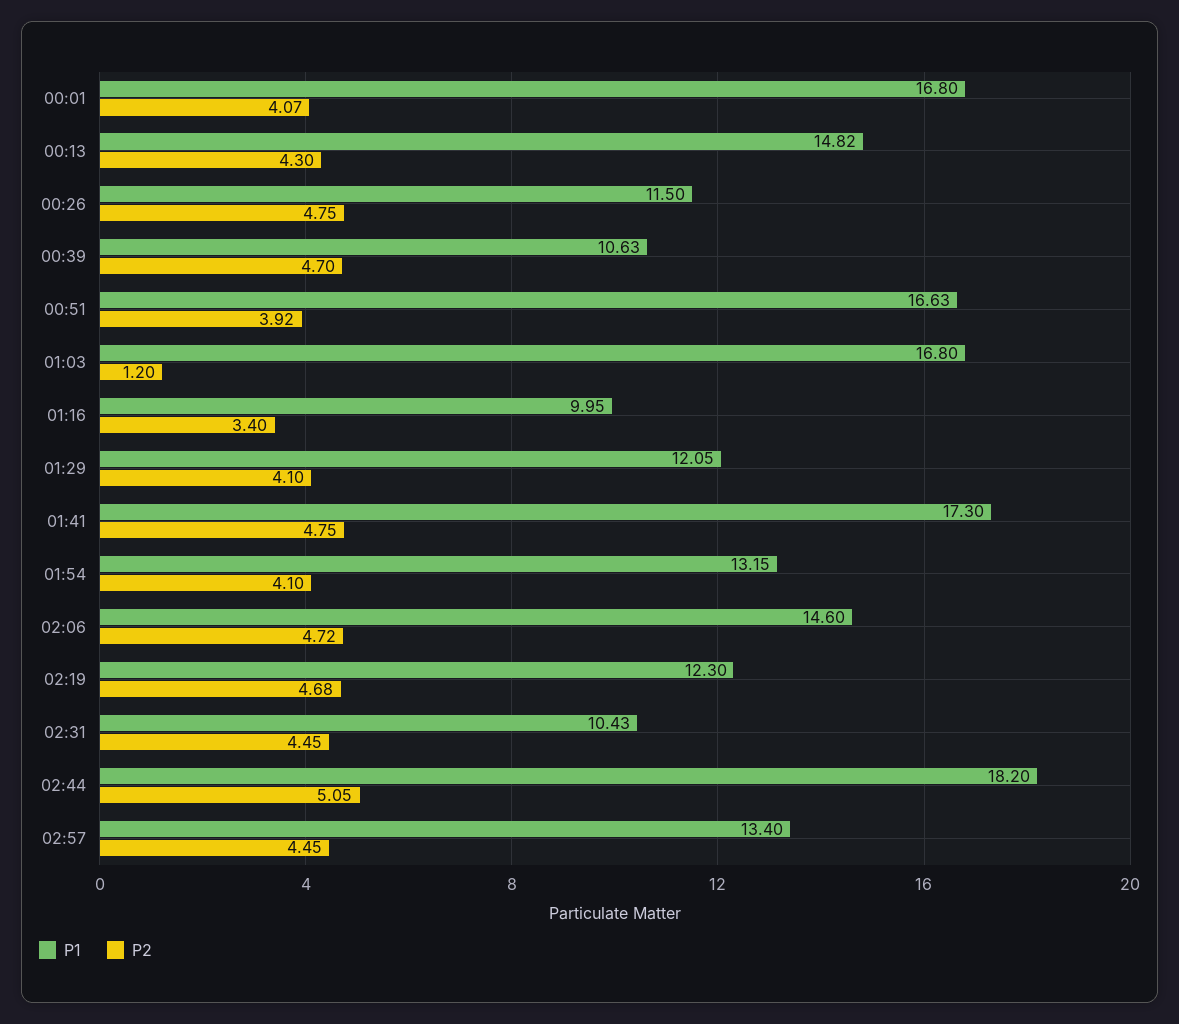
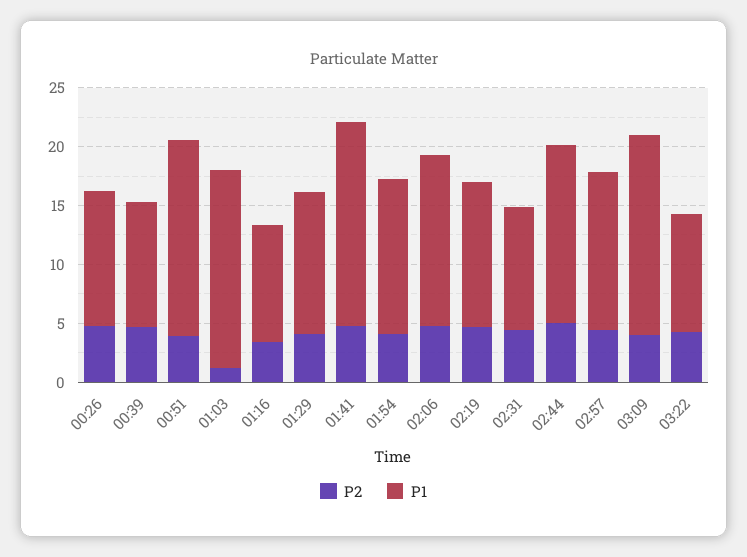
P1, 00:01: 16.8 -> none
P2, 00:01: 4.07 -> none
P1, 00:13: 14.82 -> none
P2, 00:13: 4.3 -> none
P1, 02:44: 18.2 -> 15
P2, 03:09: none -> 4
P1, 03:09: none -> 17
P2, 03:22: none -> 4
P1, 03:22: none -> 10

